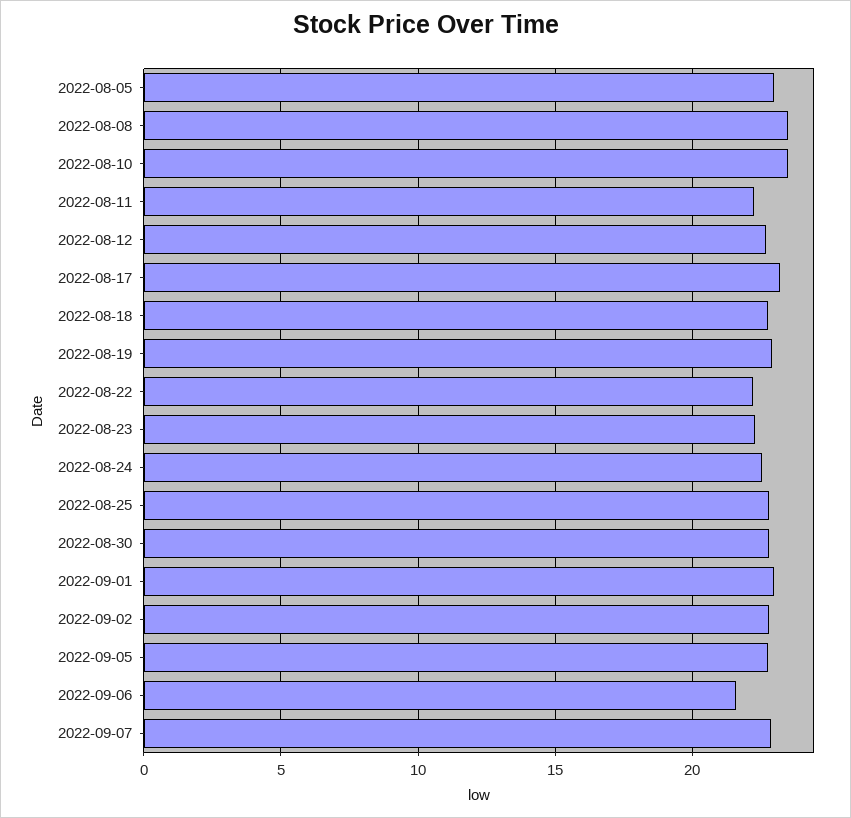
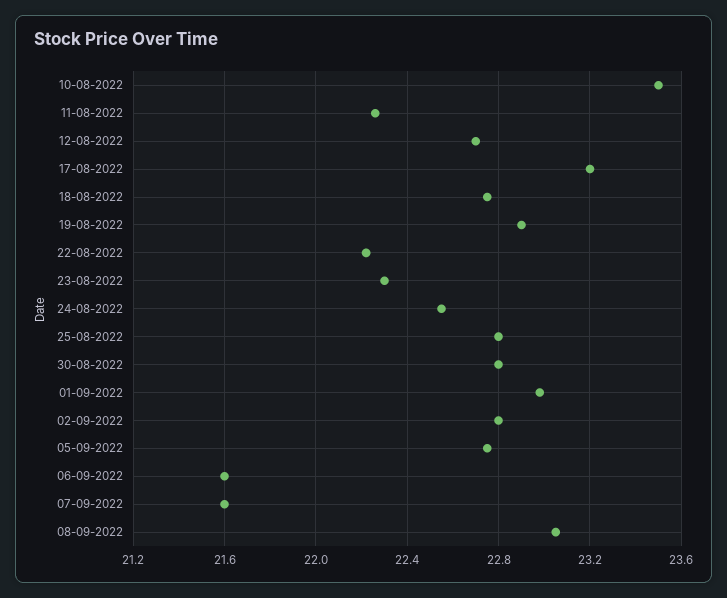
2022-08-05: 23 -> none
2022-08-08: 23.5 -> none
2022-09-07: 23 -> 21.6
08-09-2022: none -> 23.05

